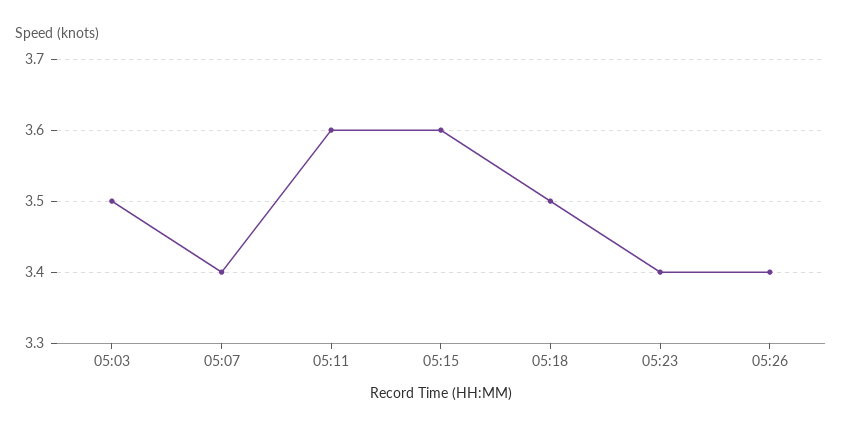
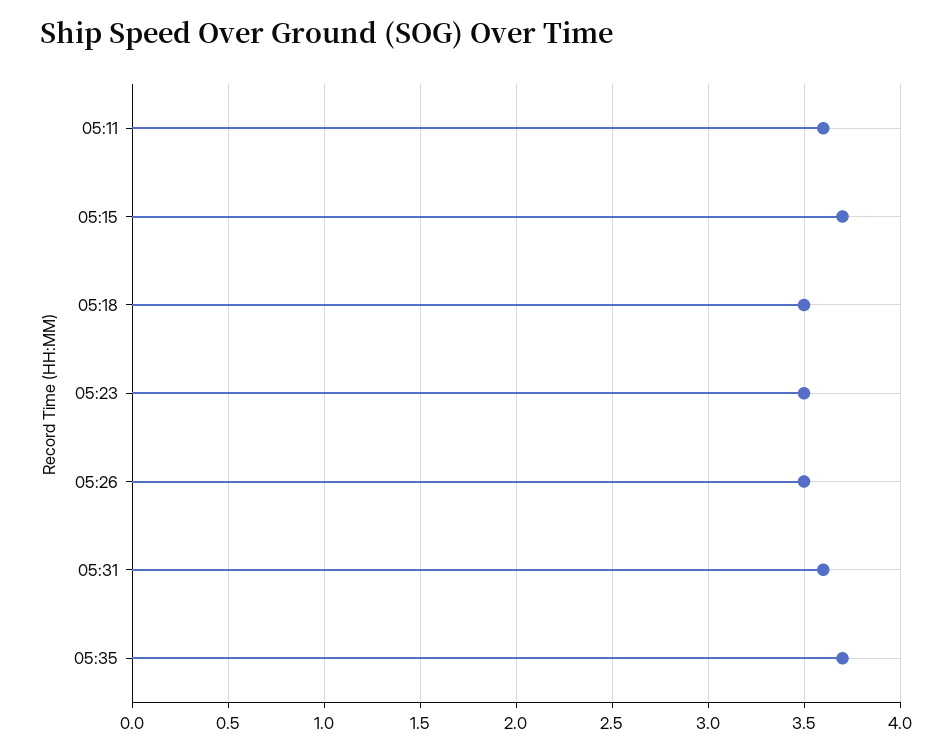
05:03: 3.5 -> none
05:07: 3.4 -> none
05:15: 3.6 -> 3.7
05:23: 3.4 -> 3.5
05:26: 3.4 -> 3.5
05:31: none -> 3.6
05:35: none -> 3.7

